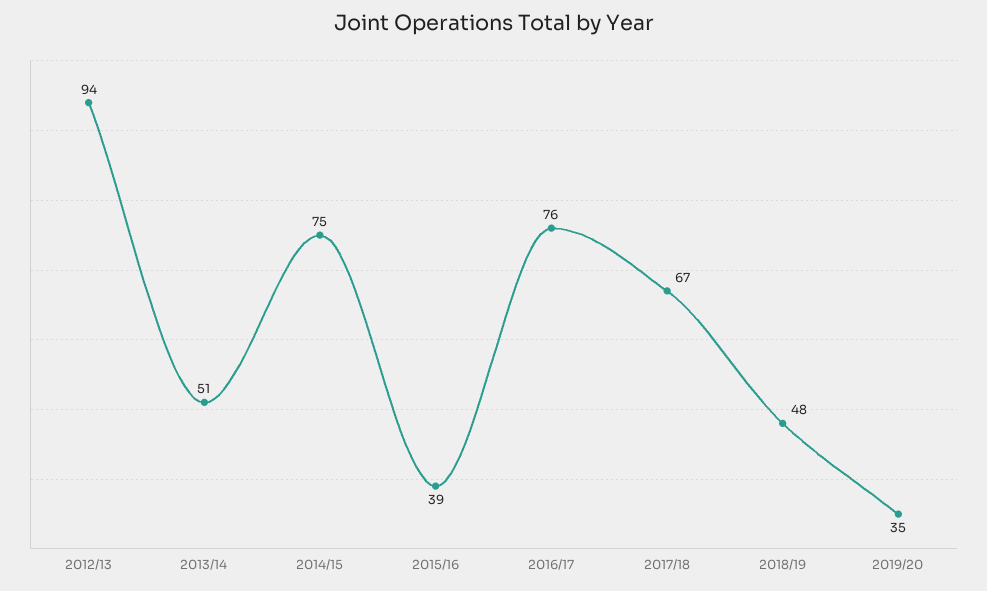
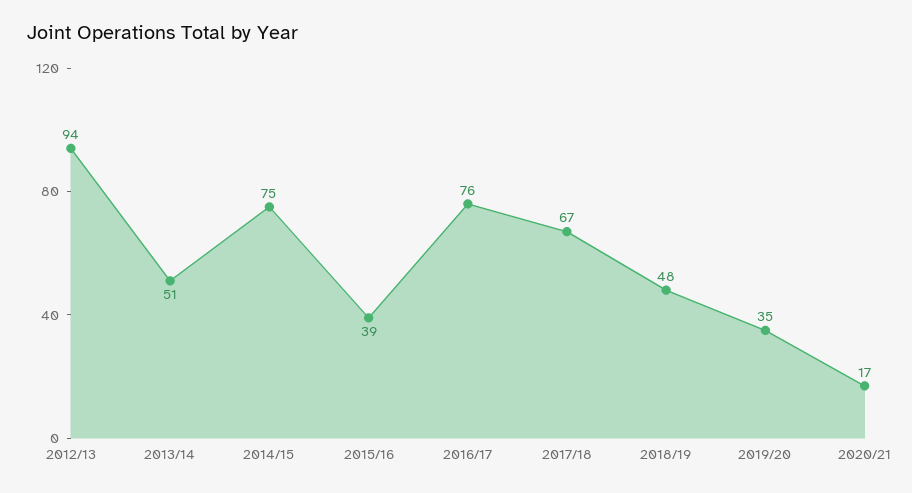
2020/21: none -> 17

